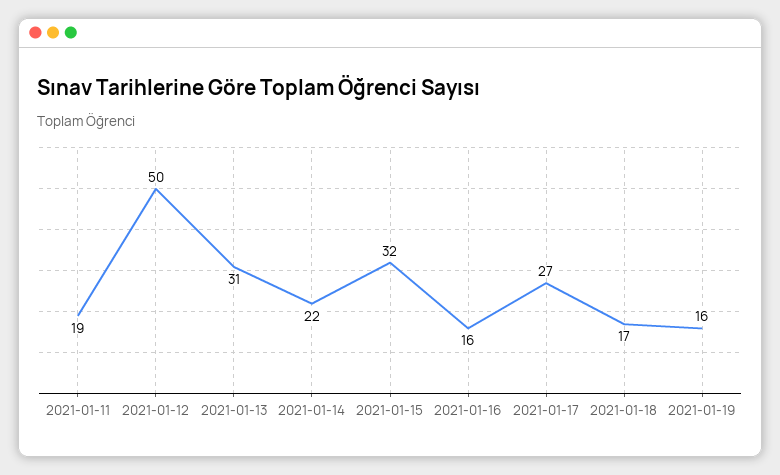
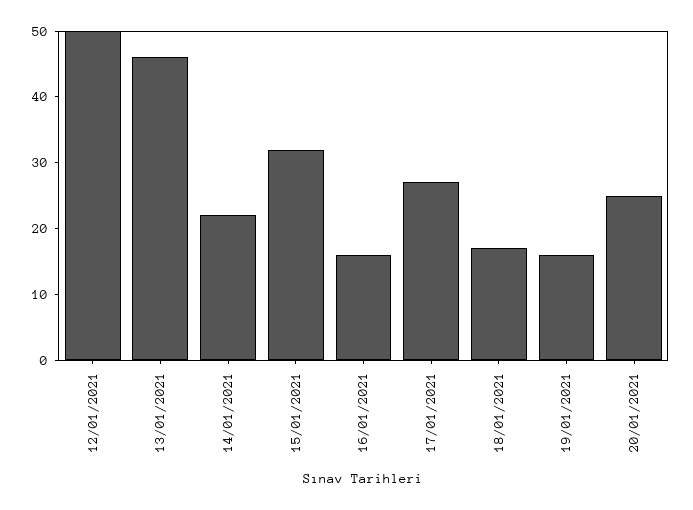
2021-01-11: 19 -> none
2021-01-13: 31 -> 45
20/01/2021: none -> 25

